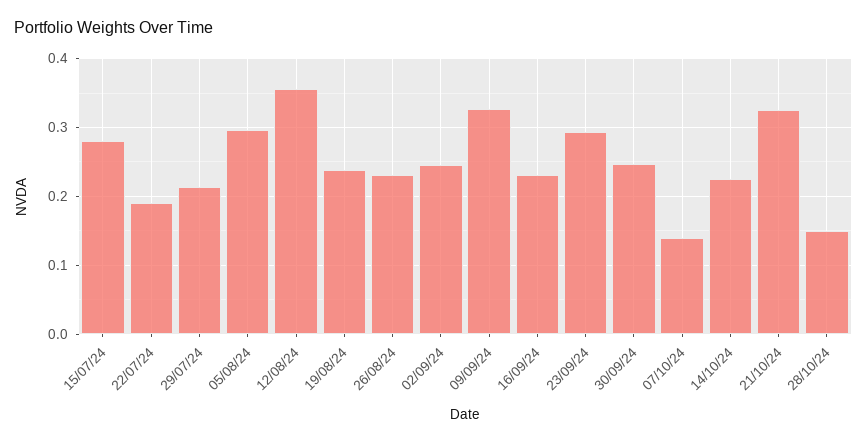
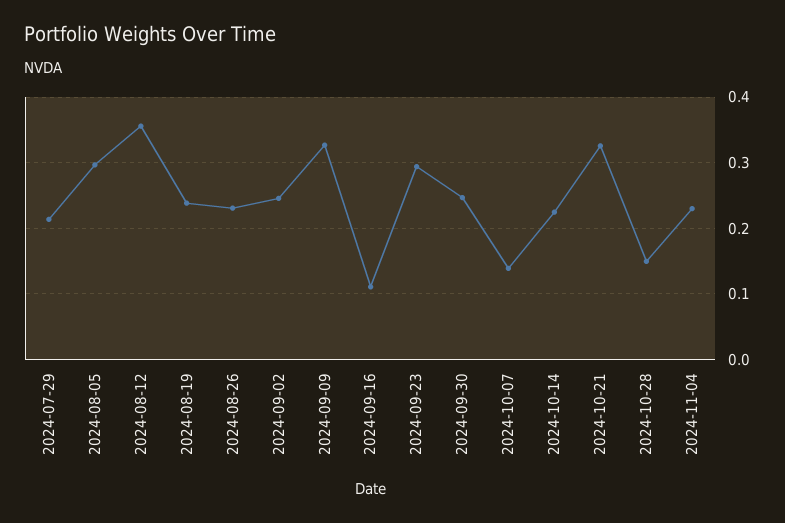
15/07/24: 0.28 -> none
22/07/24: 0.19 -> none
16/09/24: 0.23 -> 0.11
2024-11-04: none -> 0.23

